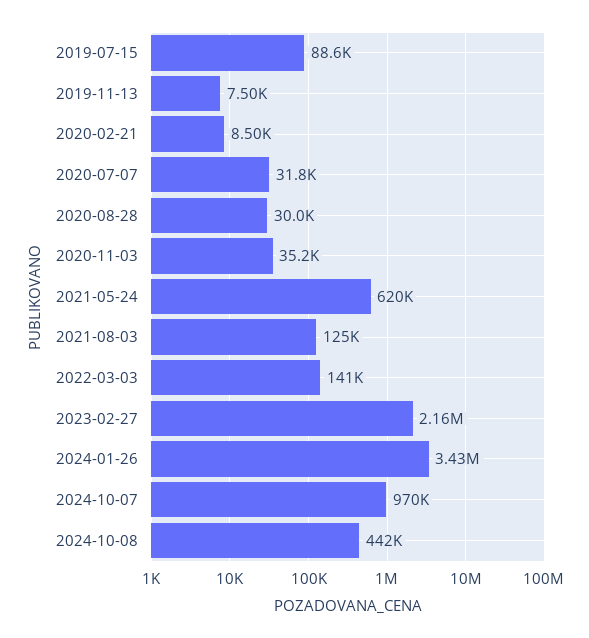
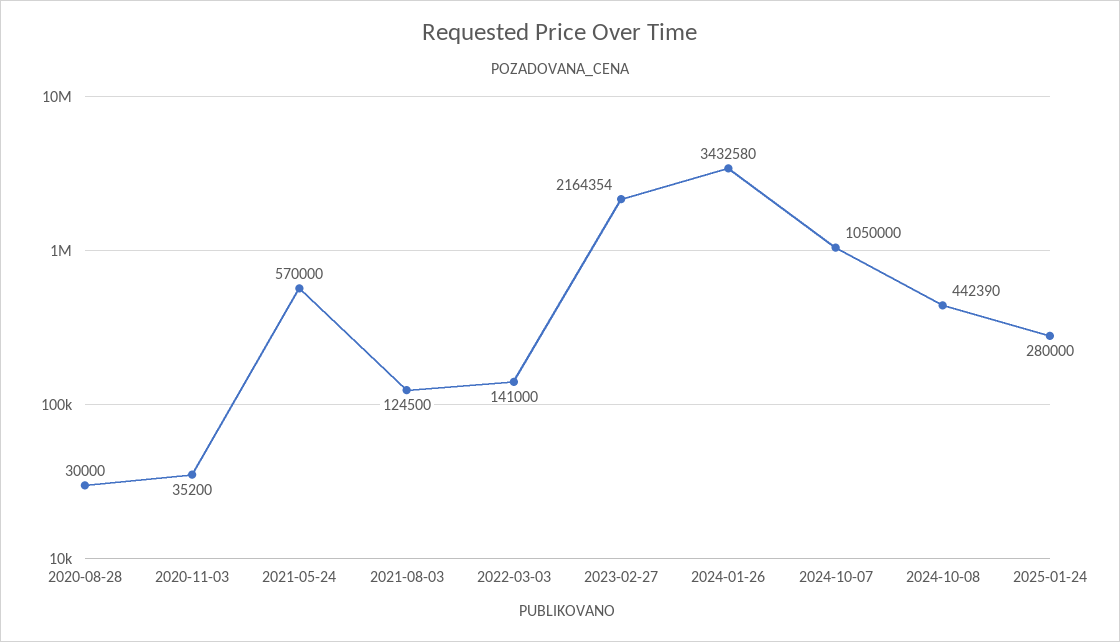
2019-07-15: 88600 -> none
2019-11-13: 7500 -> none
2020-02-21: 8500 -> none
2020-07-07: 31800 -> none
2021-05-24: 620000 -> 570000
2024-10-07: 970000 -> 1050000
2025-01-24: none -> 280000

